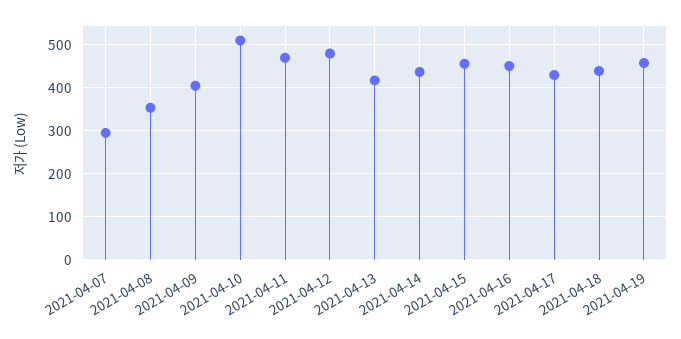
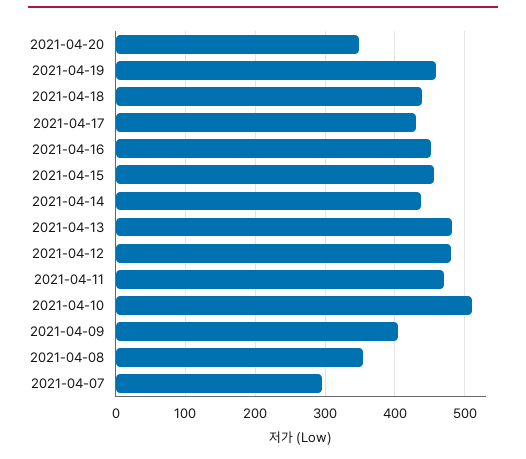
2021-04-13: 420 -> 480
2021-04-20: none -> 350

